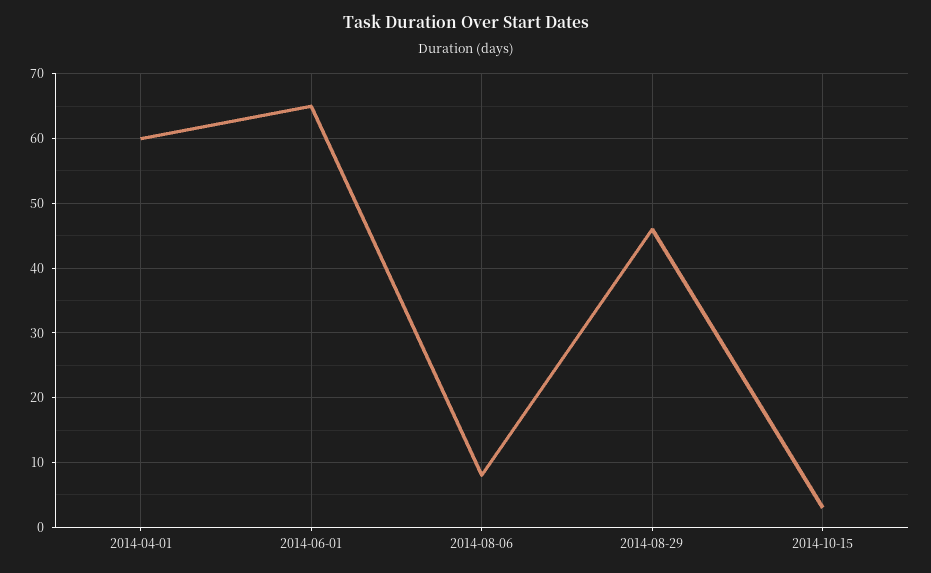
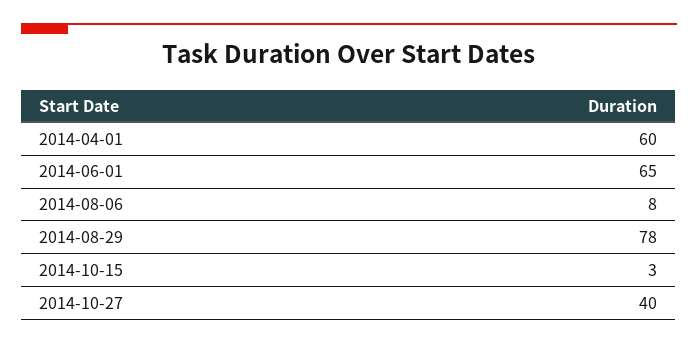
2014-08-29: 46 -> 78
2014-10-27: none -> 40

